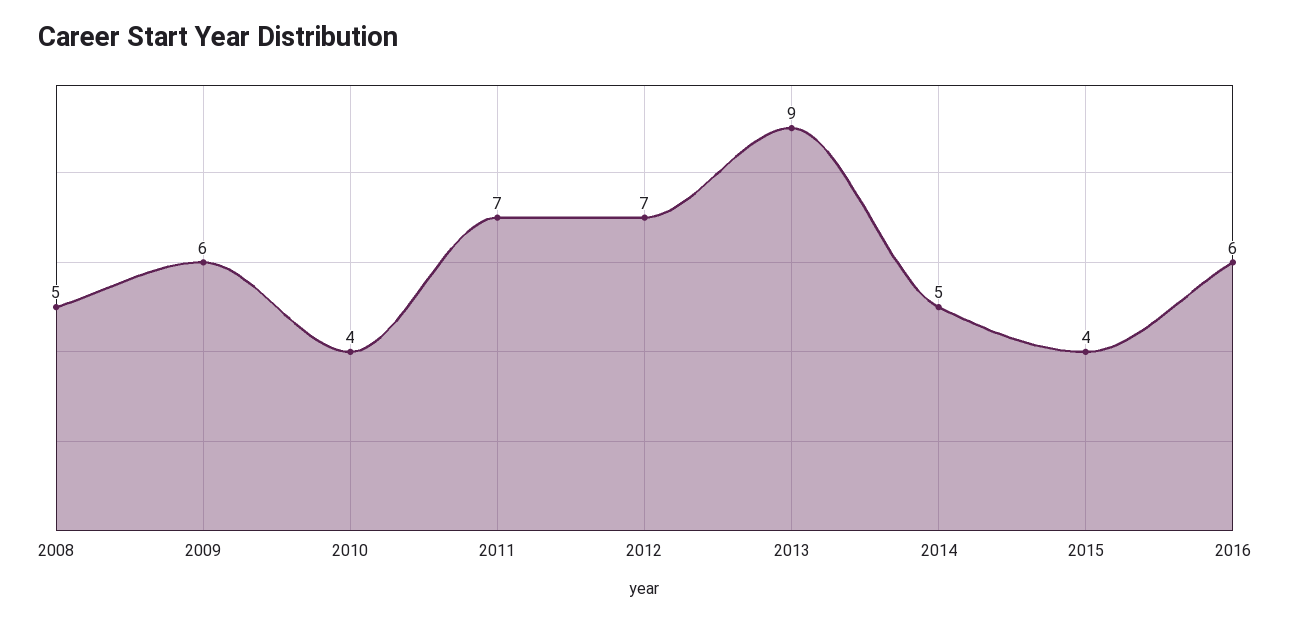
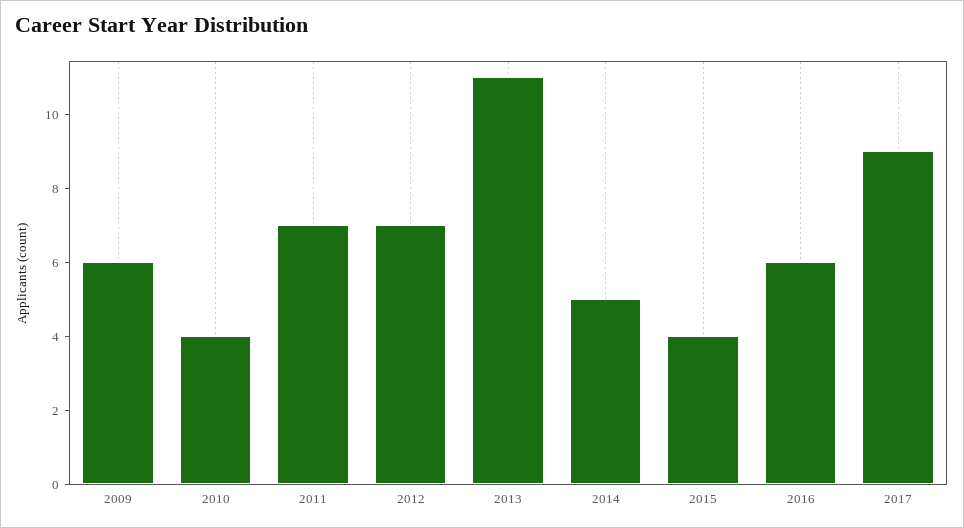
2008: 5 -> none
2013: 9 -> 11
2017: none -> 9

